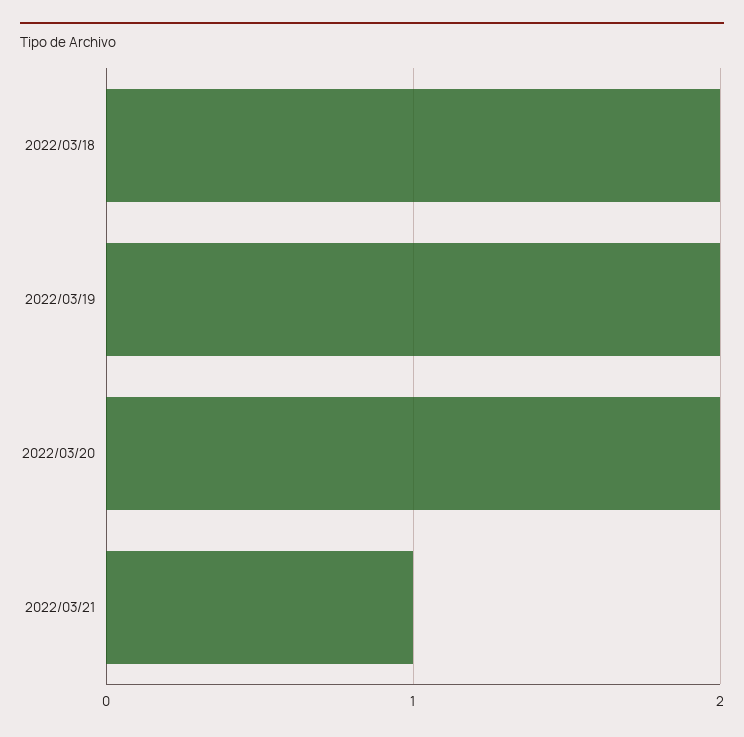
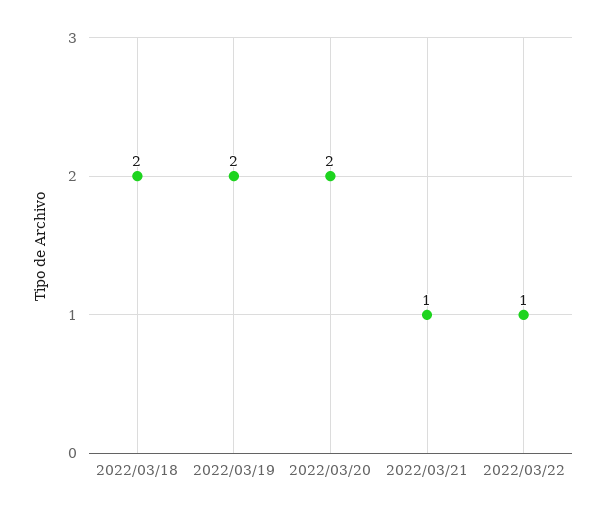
2022/03/22: none -> 1

